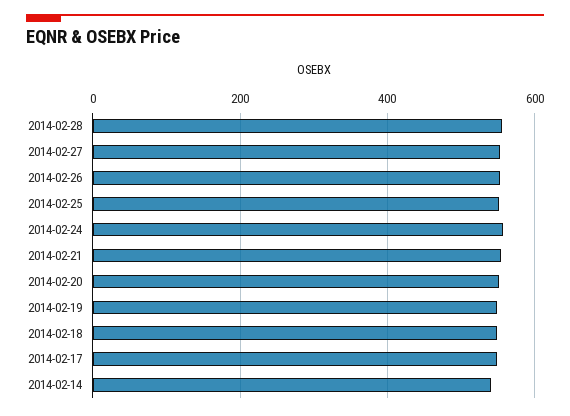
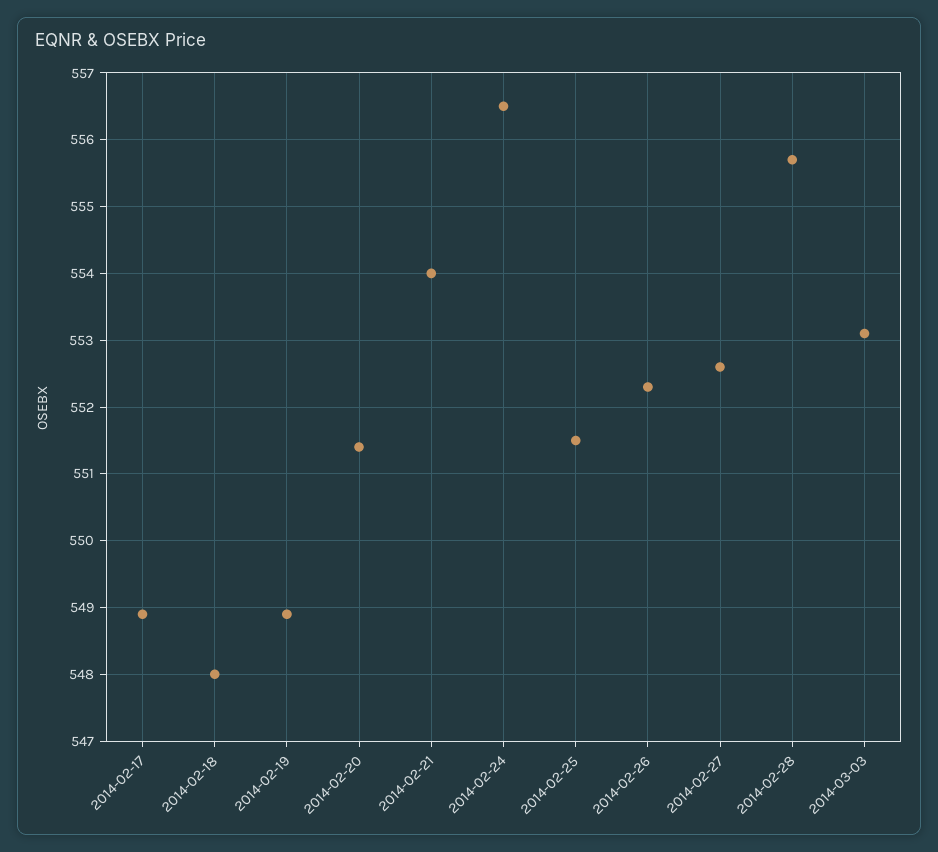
2014-02-14: 540 -> none
2014-03-03: none -> 553.1

